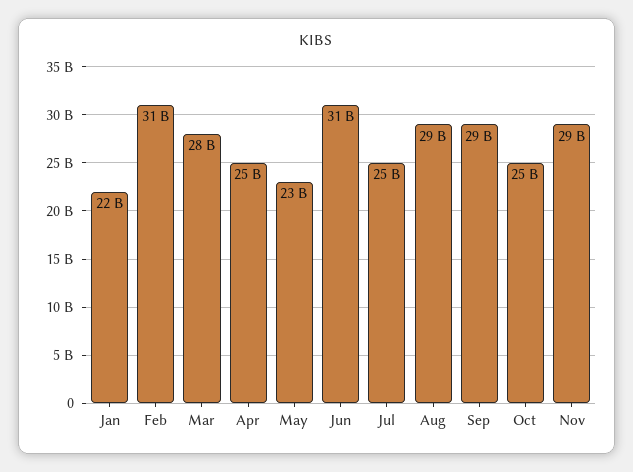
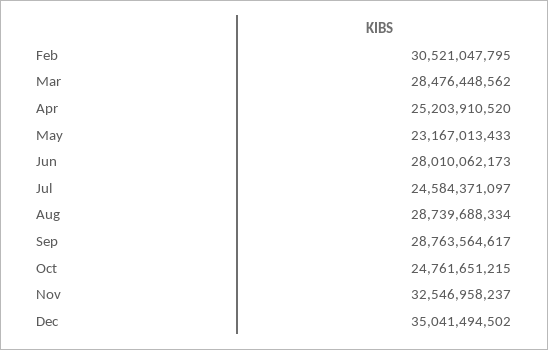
Jan: 22000000000 -> none
Jun: 31000000000 -> 28010062173
Nov: 29000000000 -> 32546958237
Dec: none -> 35041494502

